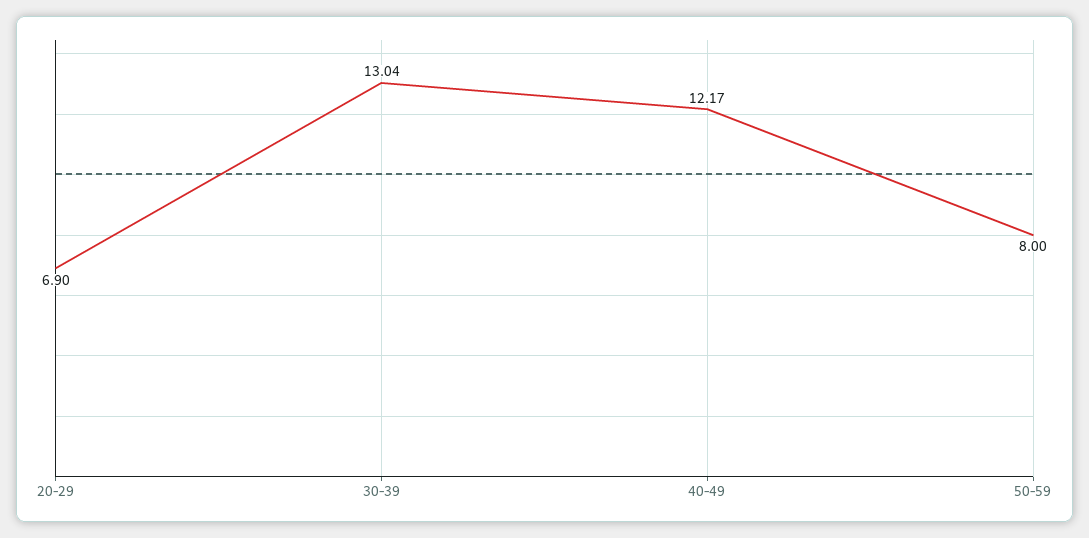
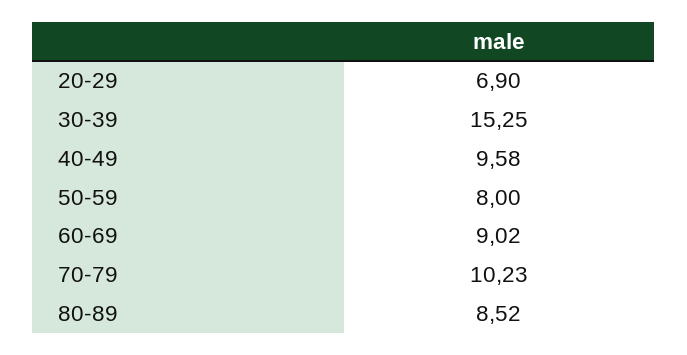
30-39: 13.04 -> 15.25
40-49: 12.17 -> 9.58
60-69: none -> 9.02
70-79: none -> 10.23
80-89: none -> 8.52

